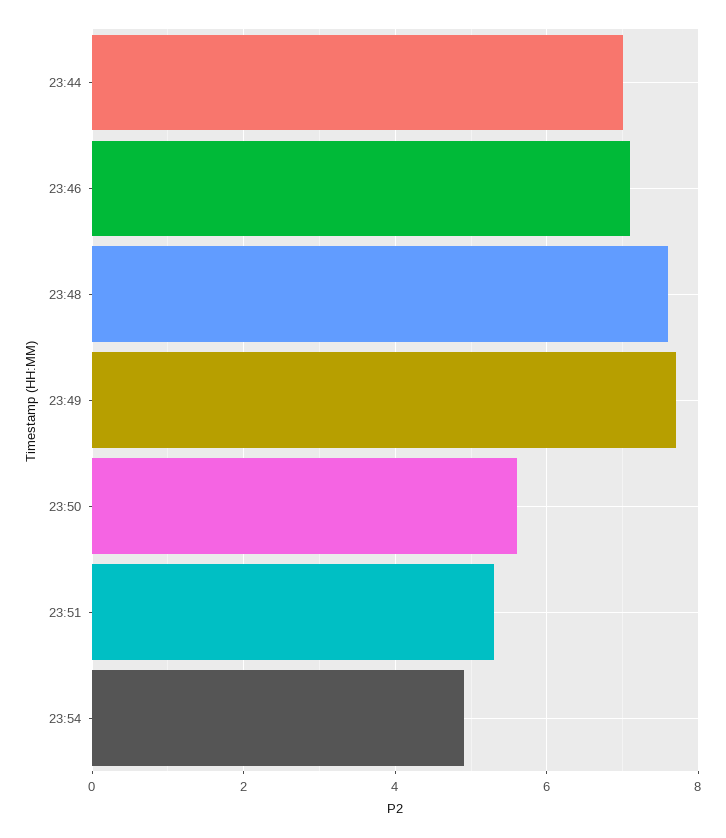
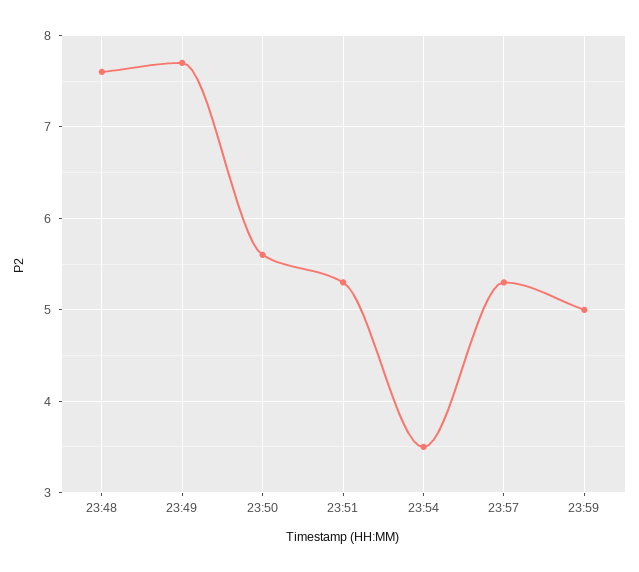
23:44: 7 -> none
23:46: 7 -> none
23:54: 5 -> 3.5
23:57: none -> 5.3
23:59: none -> 5

